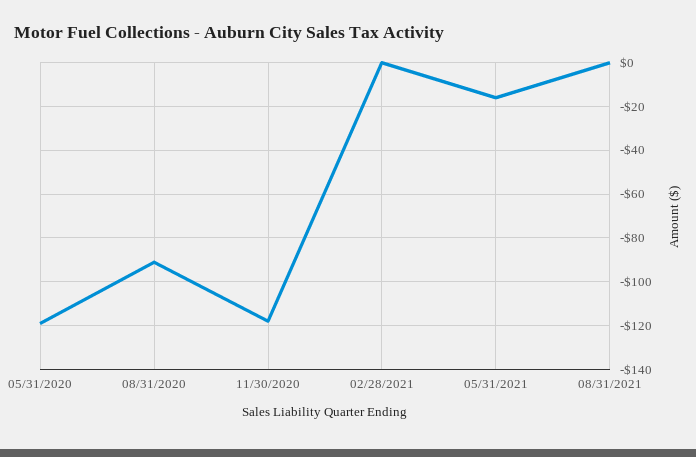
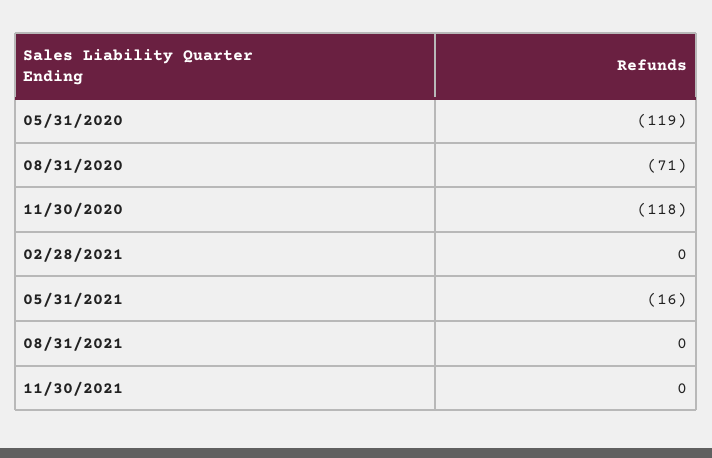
08/31/2020: -90 -> -71
11/30/2021: none -> 0

